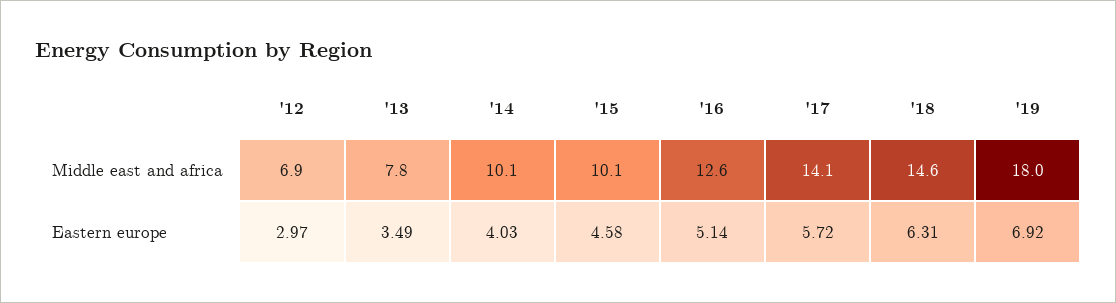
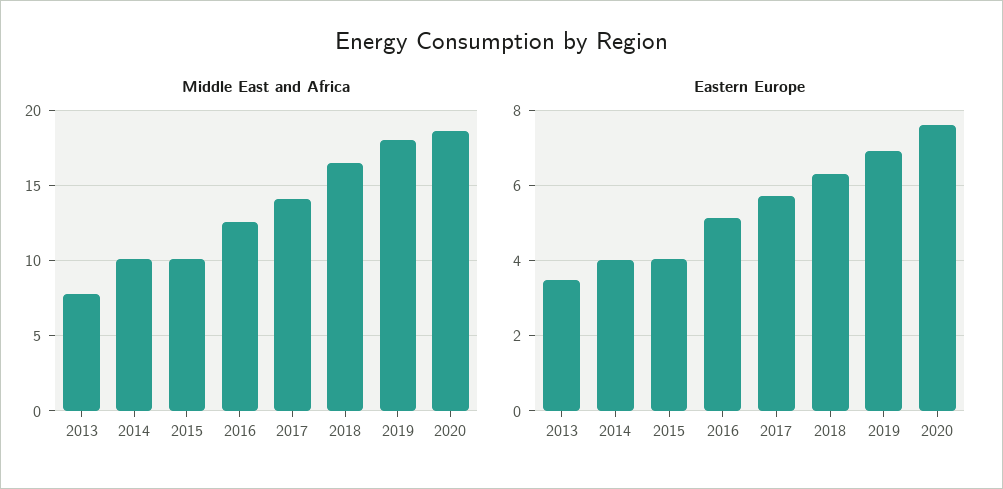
Middle east and africa, '12: 6.9 -> none
Middle east and africa, '18: 14.6 -> 16.5
Eastern europe, '12: 2.97 -> none
Eastern europe, '15: 4.58 -> 4
Middle east and africa, 2020: none -> 18.5
Eastern europe, 2020: none -> 7.6

